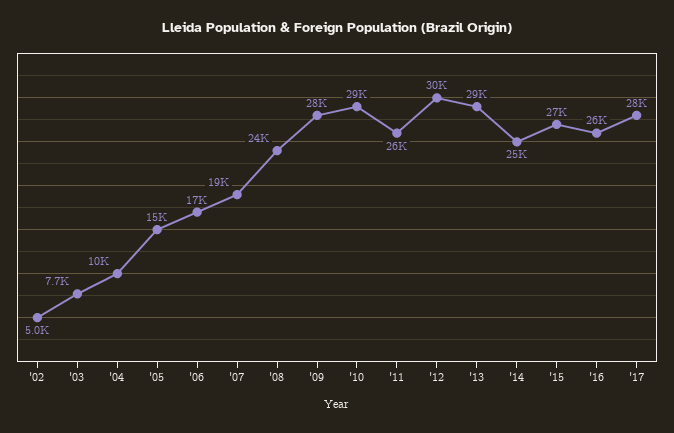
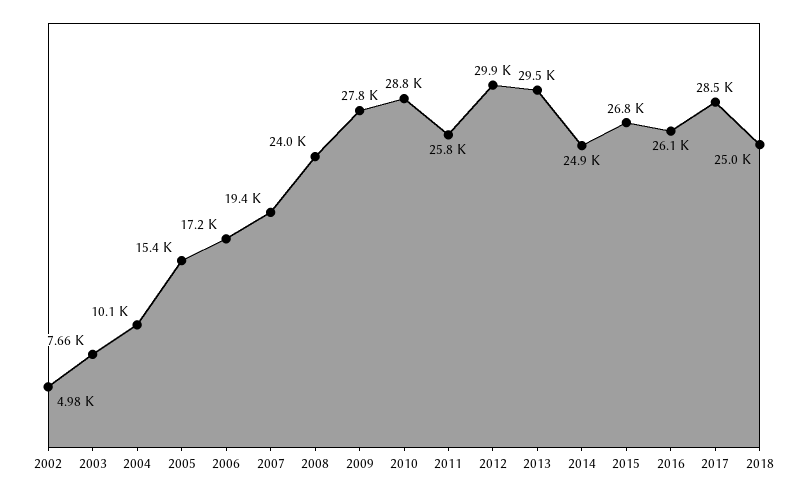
2018: none -> 25000

